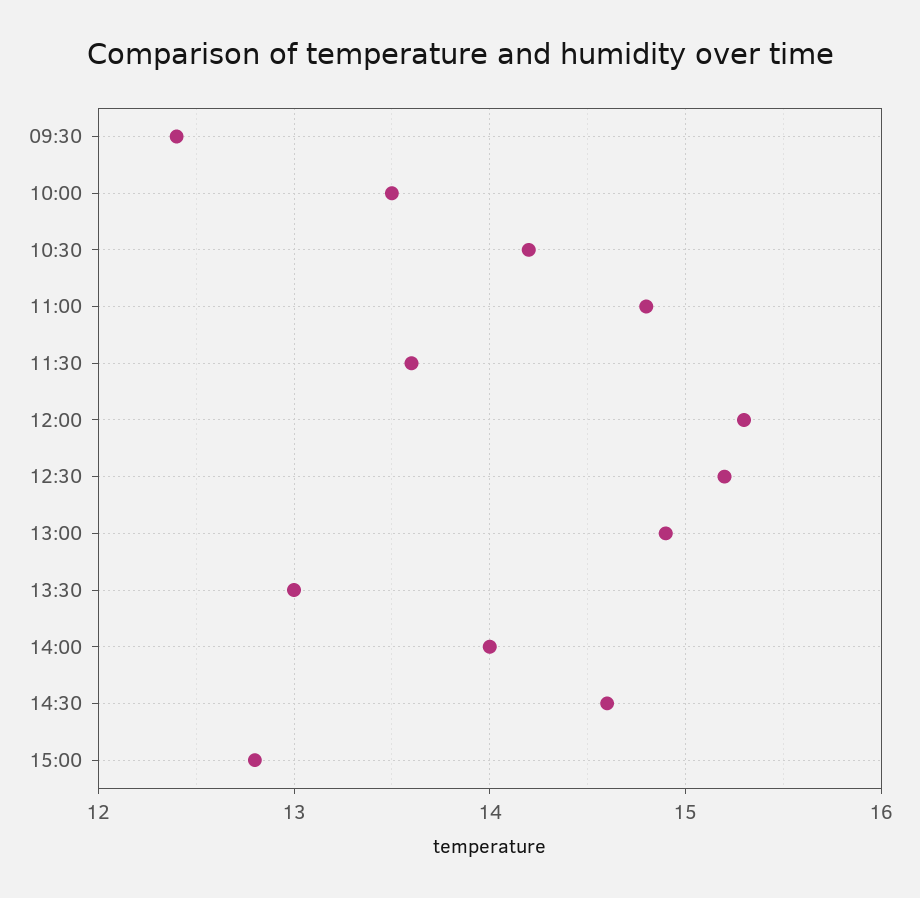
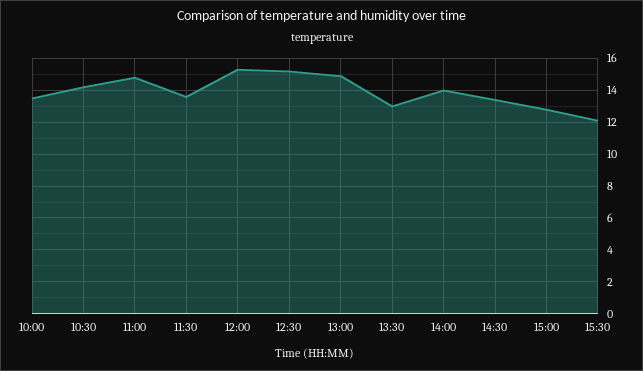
09:30: 12.4 -> none
14:30: 14.6 -> 13.5
15:30: none -> 12

